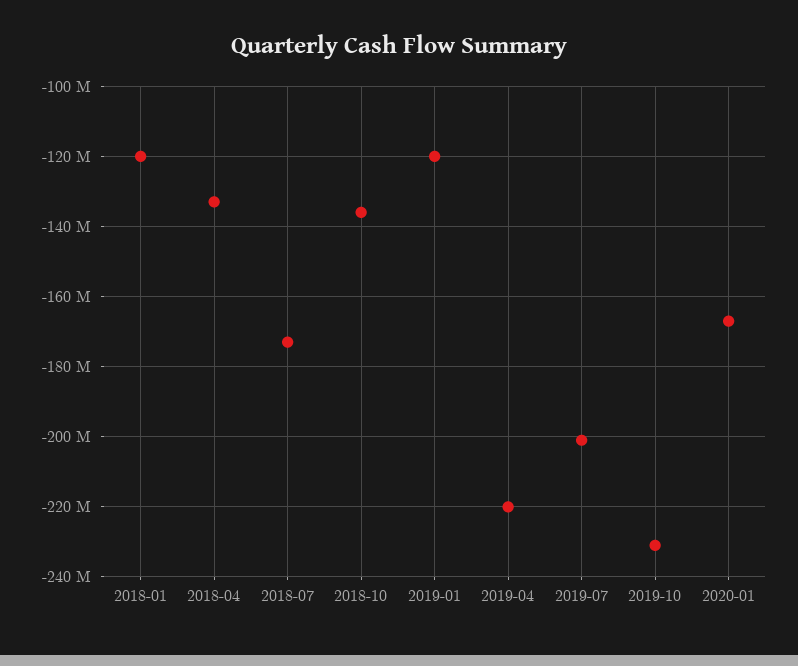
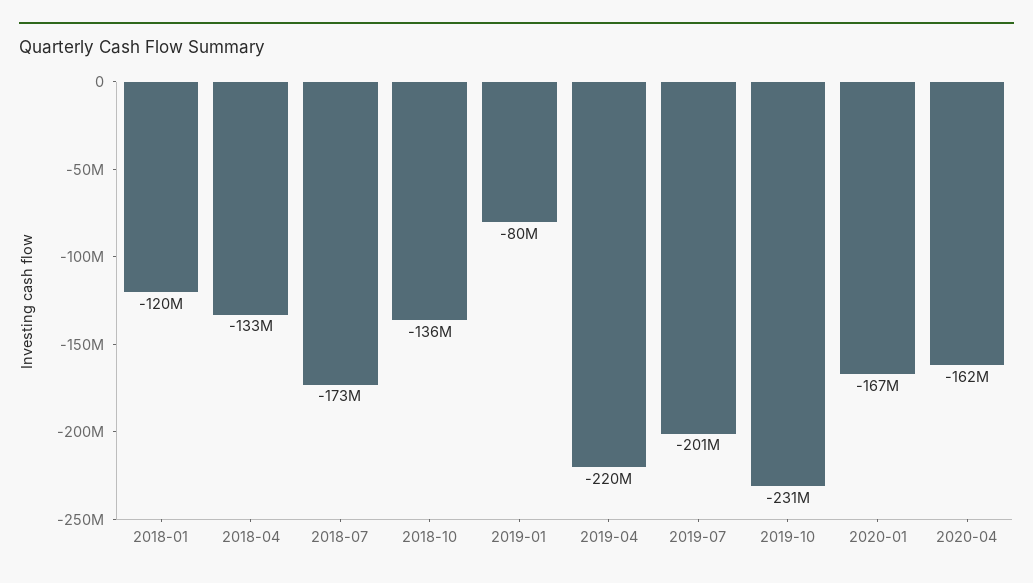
2019-01: -120000000 -> -80000000
2020-04: none -> -162000000

